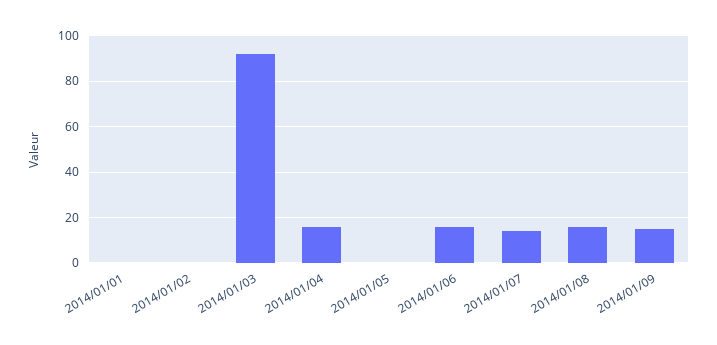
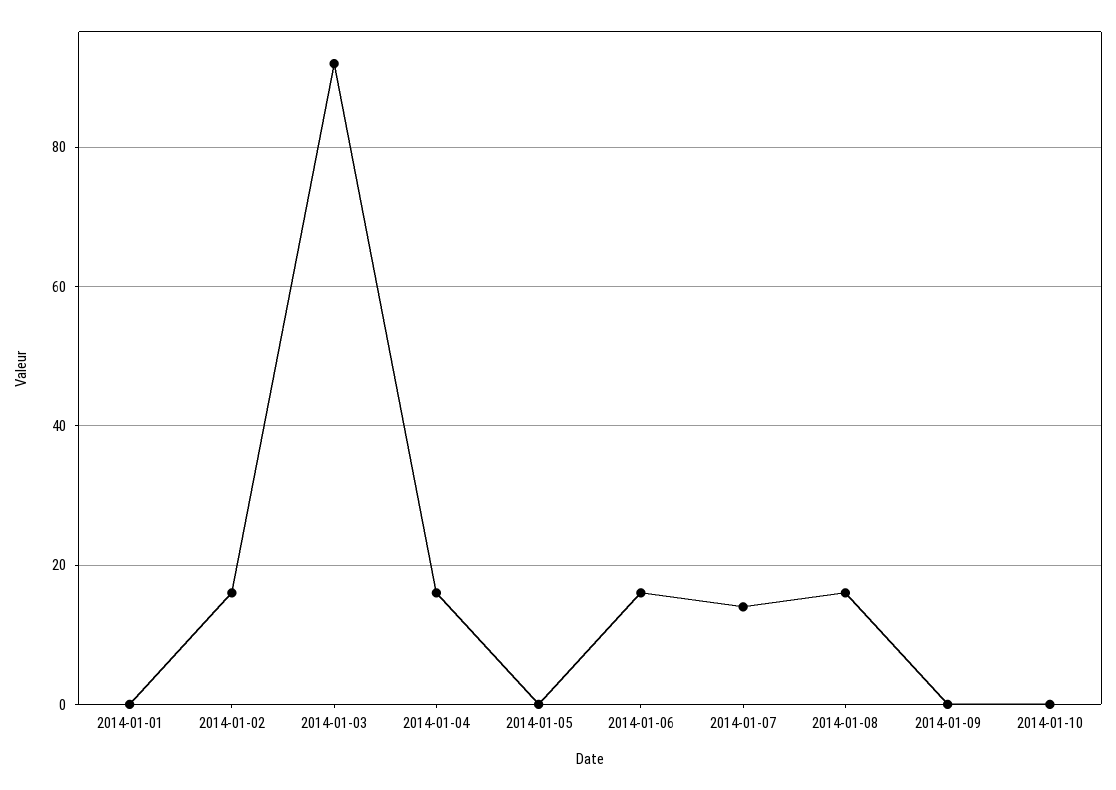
2014/01/02: 0 -> 15
2014/01/09: 15 -> 0
2014-01-10: none -> 0

